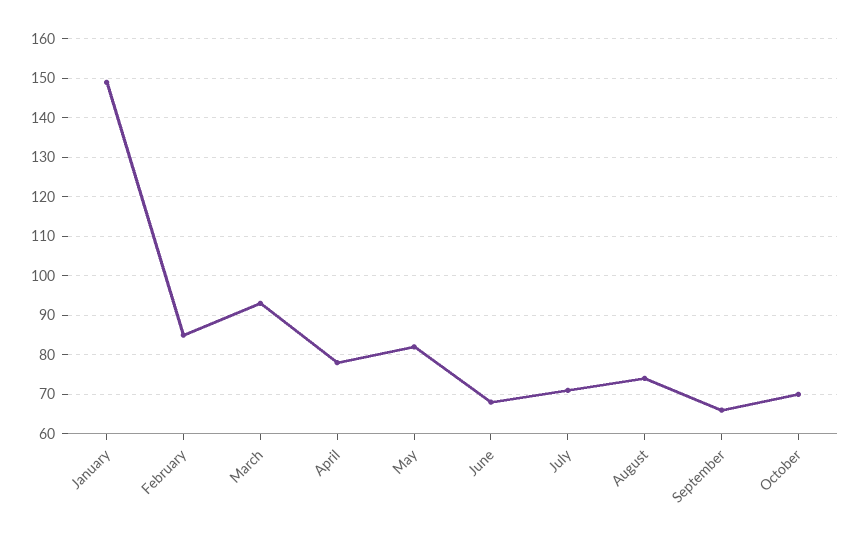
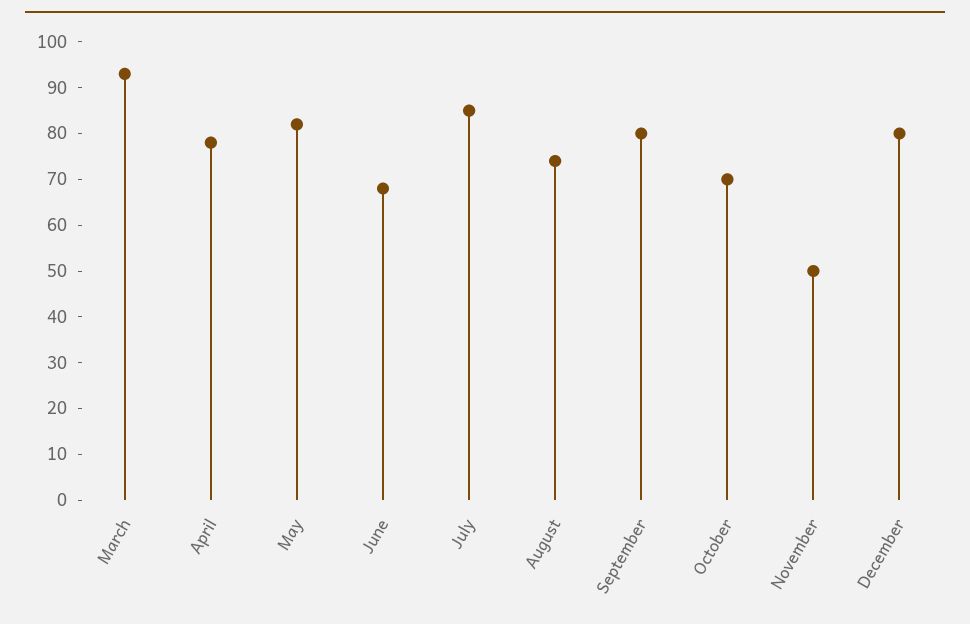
January: 150 -> none
February: 85 -> none
July: 70 -> 85
September: 65 -> 80
November: none -> 50
December: none -> 80

